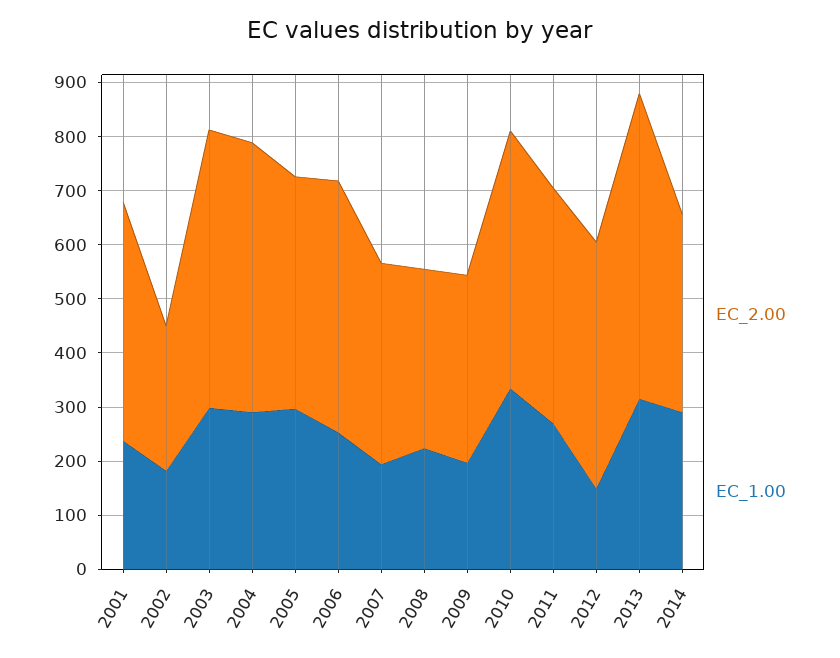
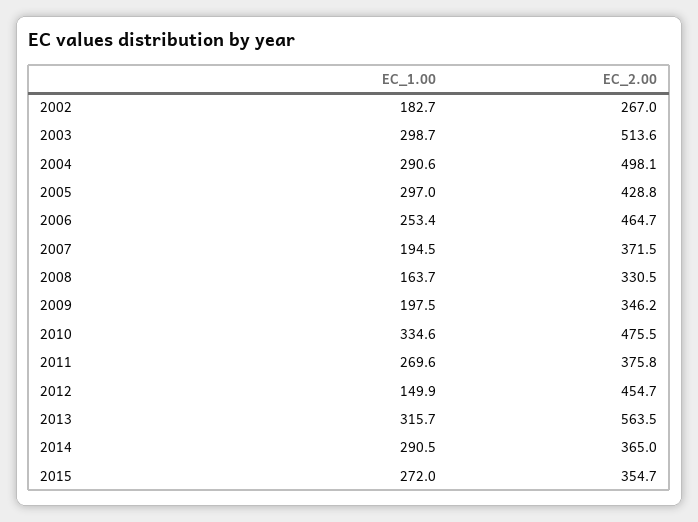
EC_2.00, 2001: 440 -> none
EC_1.00, 2001: 240 -> none
EC_1.00, 2008: 220 -> 163.7
EC_2.00, 2011: 440 -> 375.8
EC_1.00, 2015: none -> 272
EC_2.00, 2015: none -> 354.7

